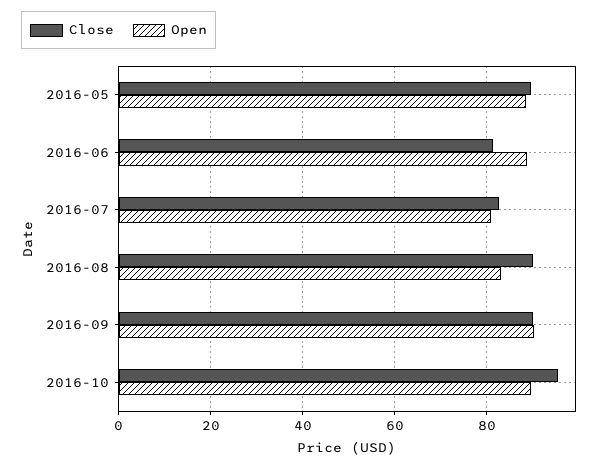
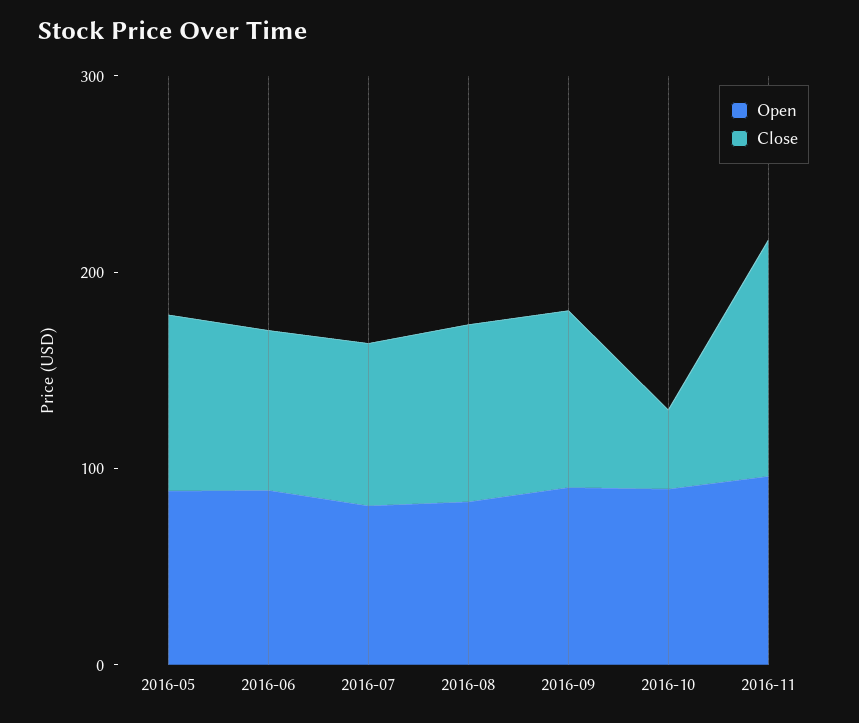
Close, 2016-10: 96 -> 40
Open, 2016-11: none -> 100
Close, 2016-11: none -> 120

